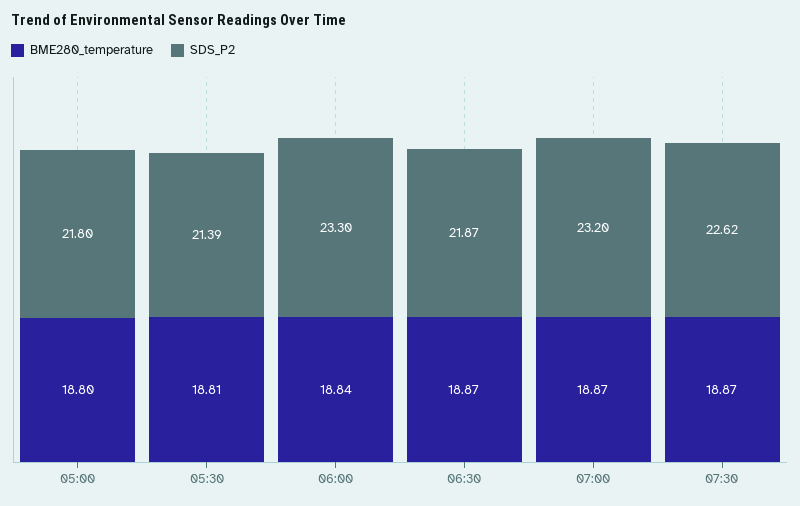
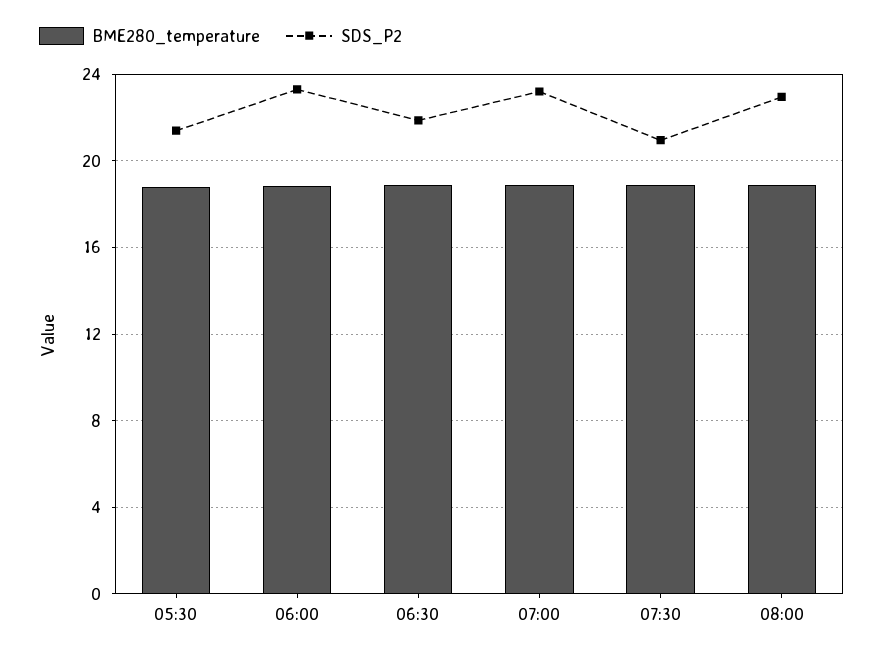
BME280_temperature, 05:00: 18.8 -> none
SDS_P2, 05:00: 21.8 -> none
SDS_P2, 07:30: 22.62 -> 21
BME280_temperature, 08:00: none -> 19
SDS_P2, 08:00: none -> 23

